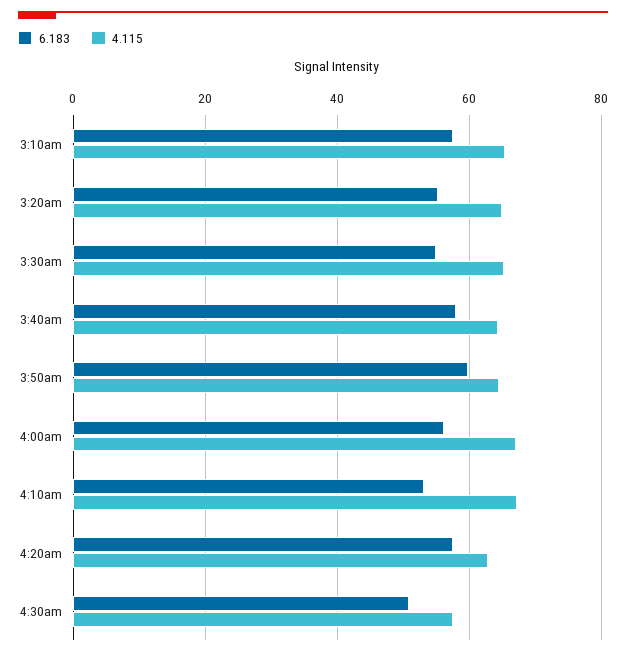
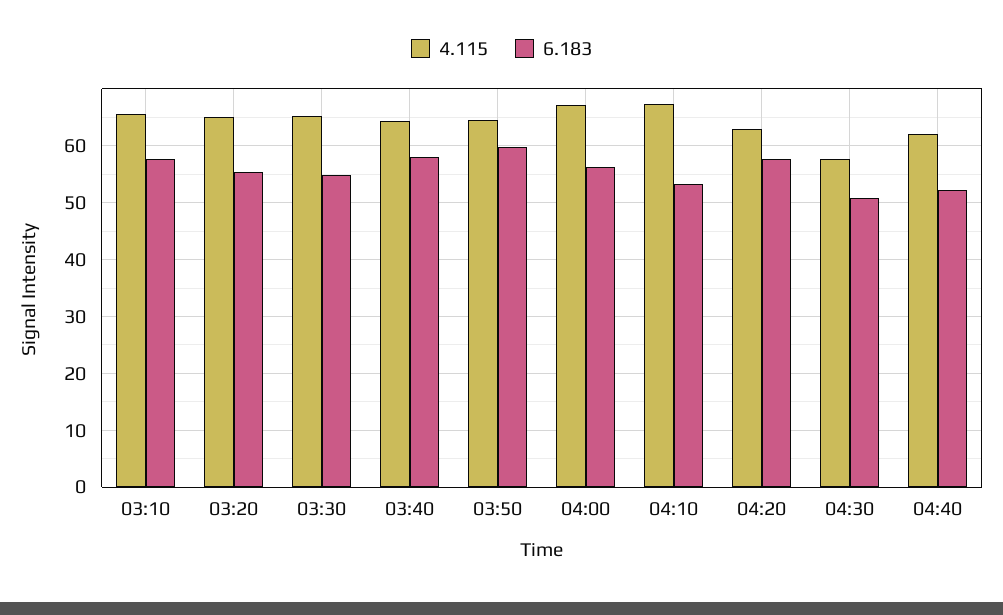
4.115, 04:40: none -> 62
6.183, 04:40: none -> 52

